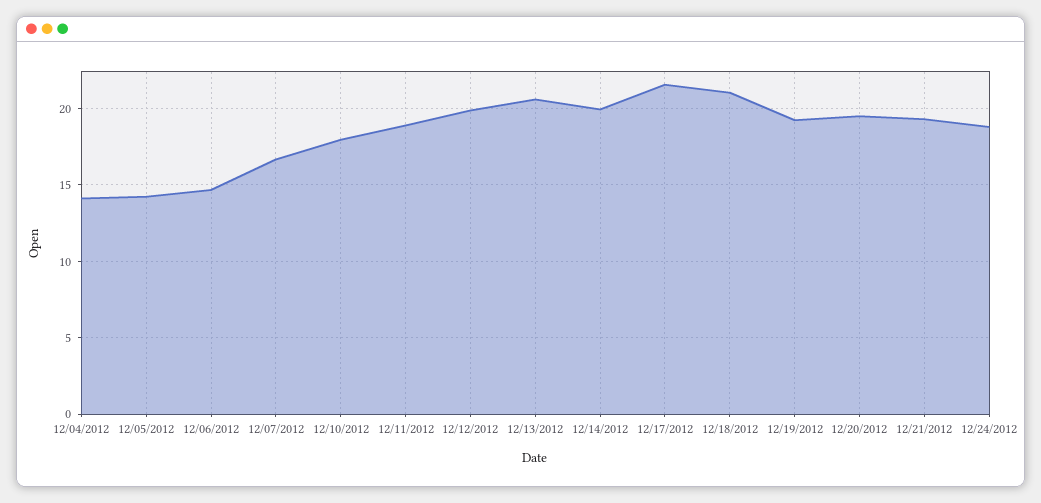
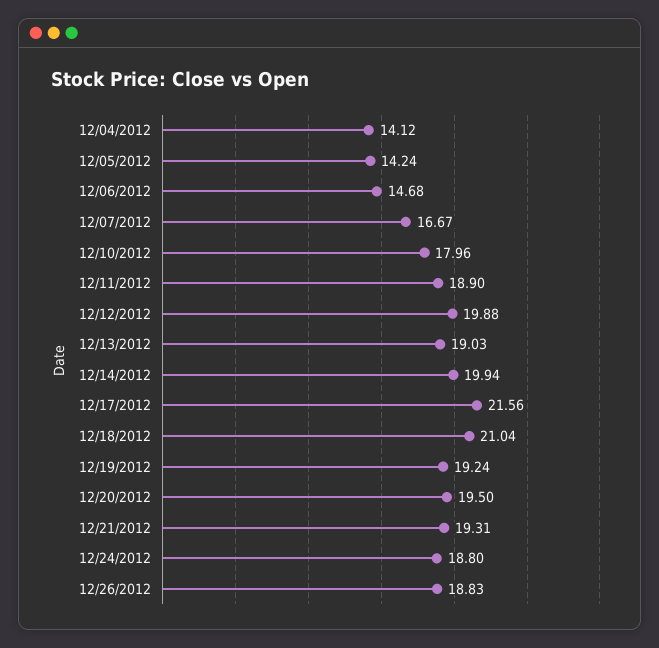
12/13/2012: 20.5 -> 19.03
12/26/2012: none -> 18.83

